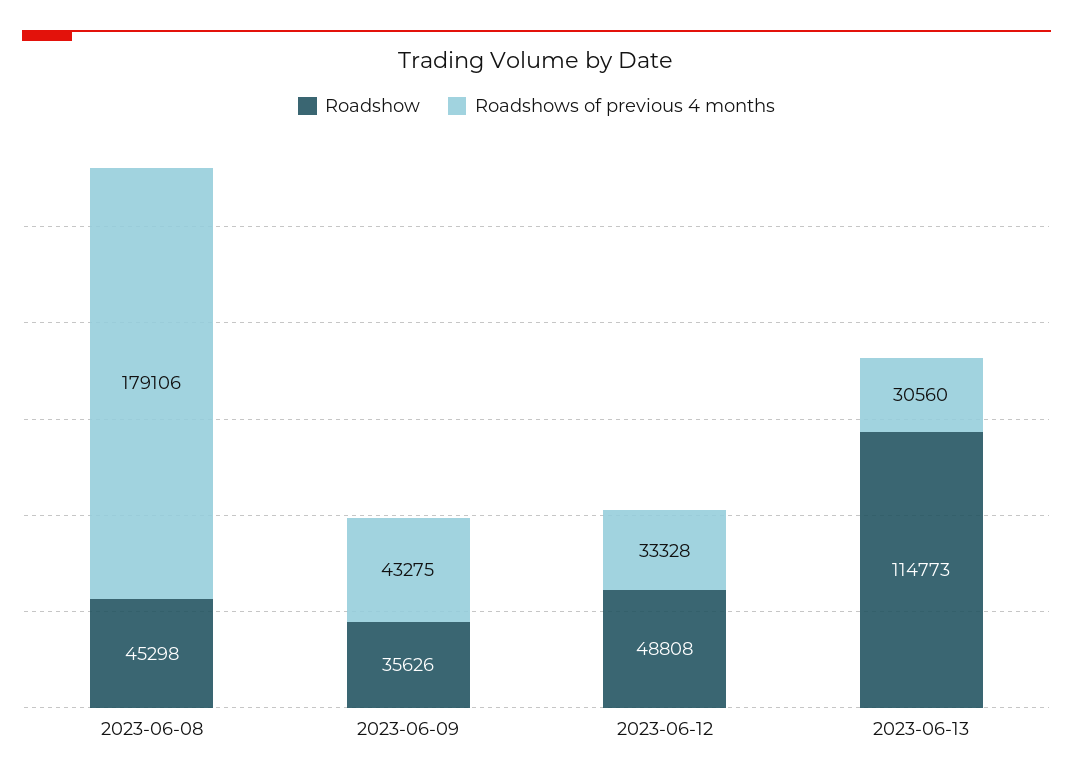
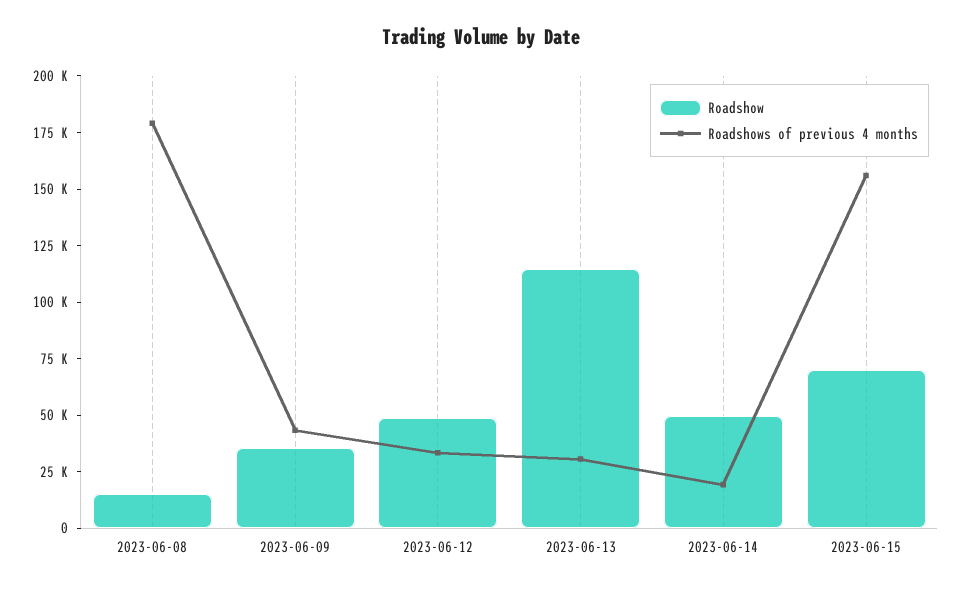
Roadshow, 2023-06-08: 45298 -> 15000
Roadshow, 2023-06-14: none -> 50000
Roadshows of previous 4 months, 2023-06-14: none -> 20000
Roadshow, 2023-06-15: none -> 70000
Roadshows of previous 4 months, 2023-06-15: none -> 155000

